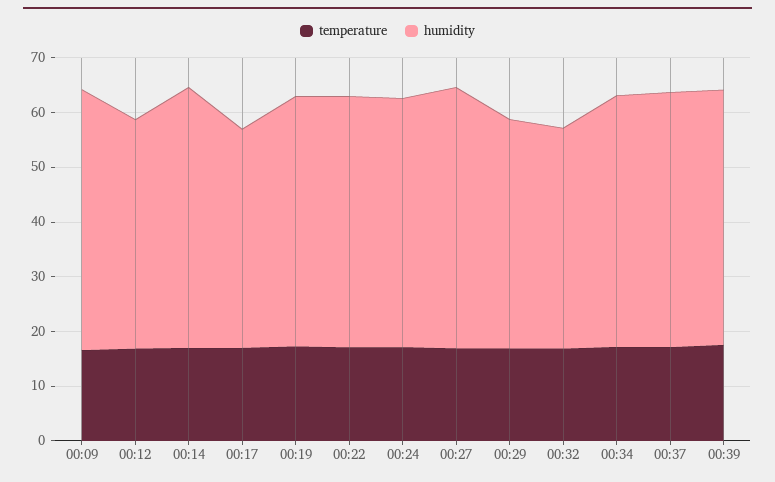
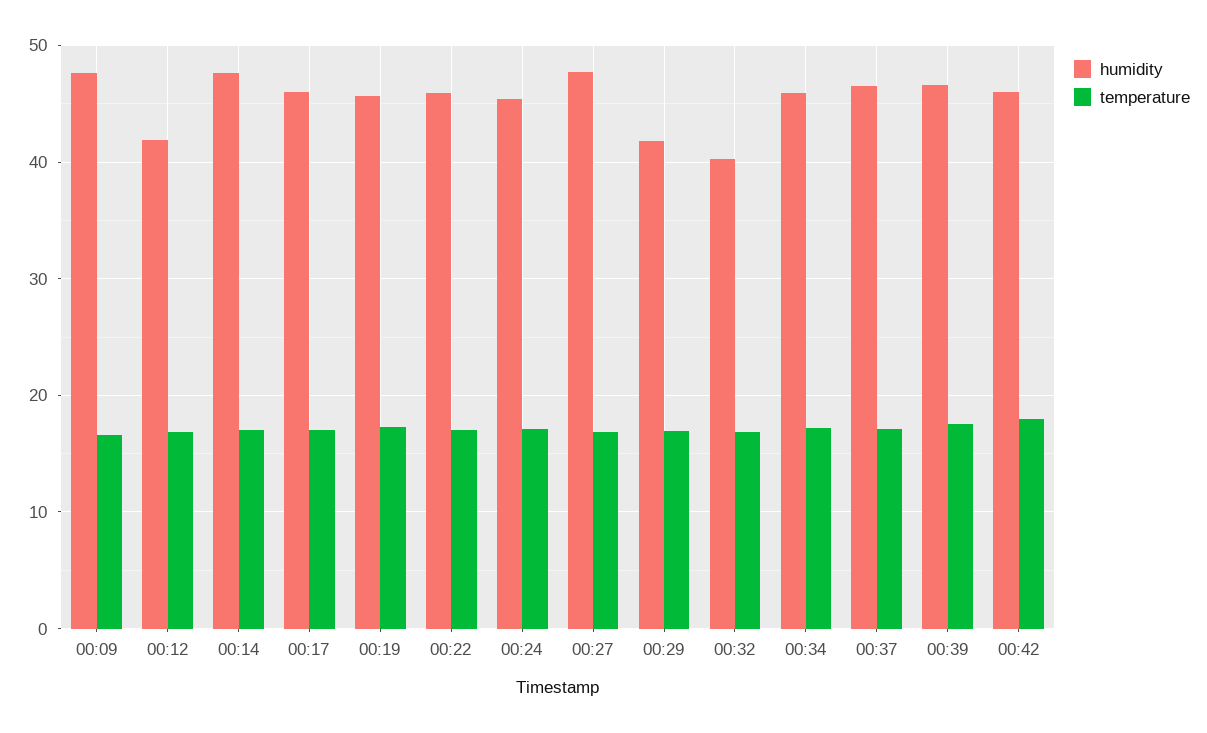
humidity, 00:17: 40 -> 46
humidity, 00:42: none -> 46
temperature, 00:42: none -> 18

